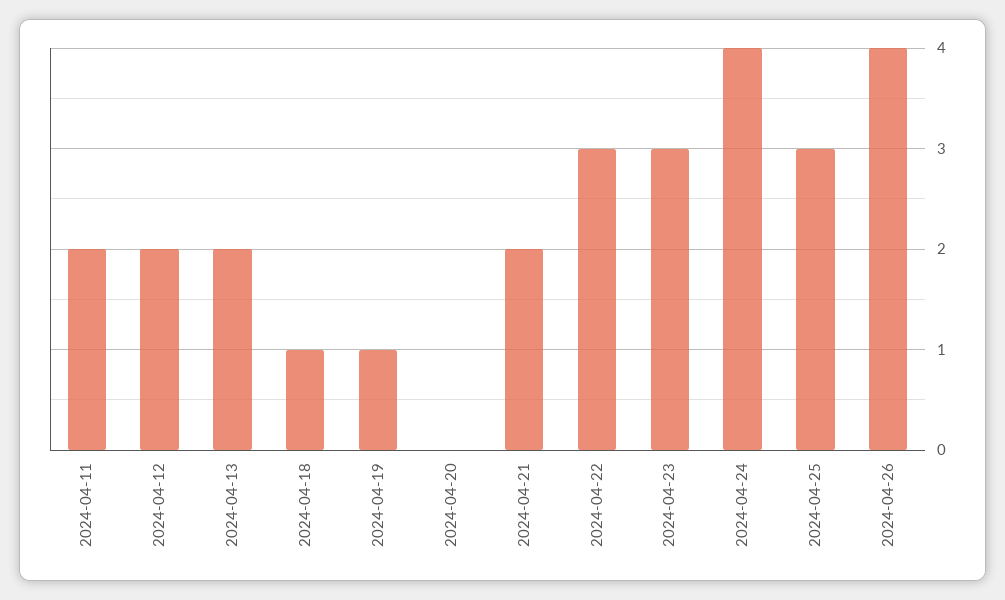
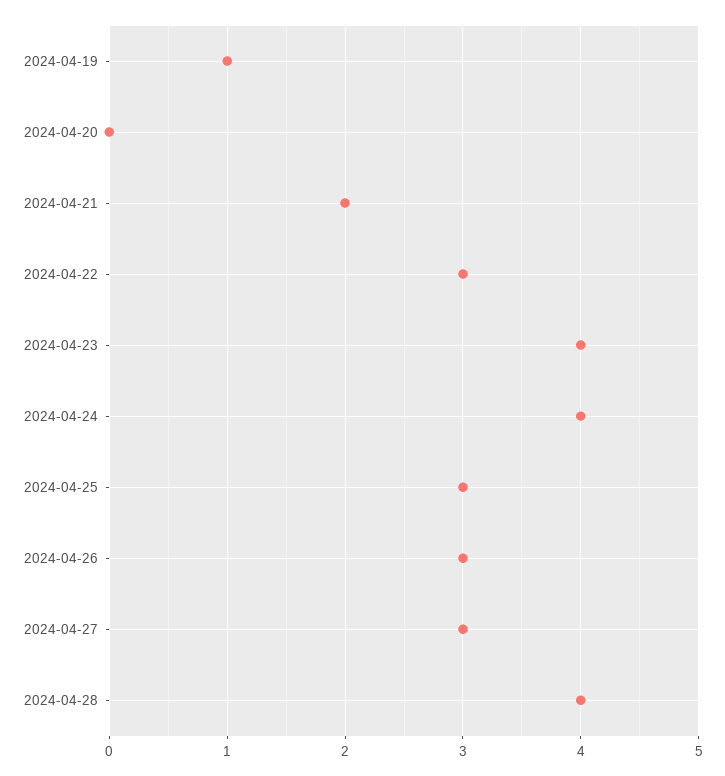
2024-04-11: 2 -> none
2024-04-12: 2 -> none
2024-04-13: 2 -> none
2024-04-18: 1 -> none
2024-04-23: 3 -> 4
2024-04-26: 4 -> 3
2024-04-27: none -> 3
2024-04-28: none -> 4

